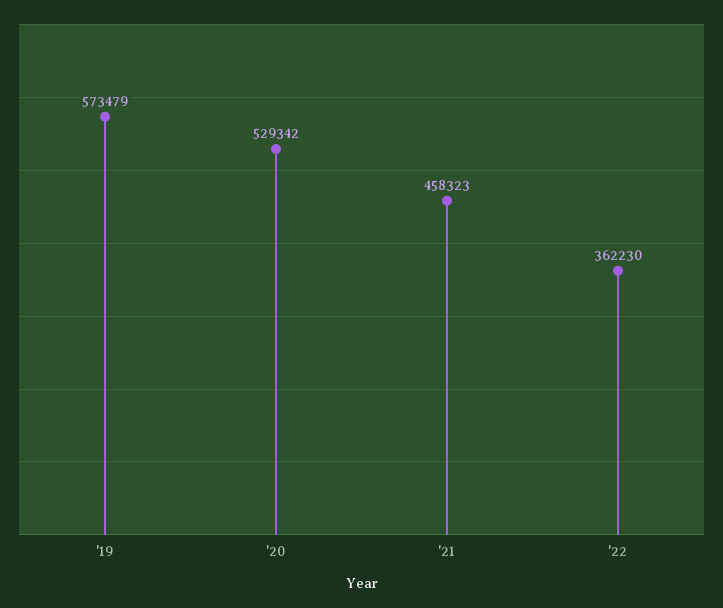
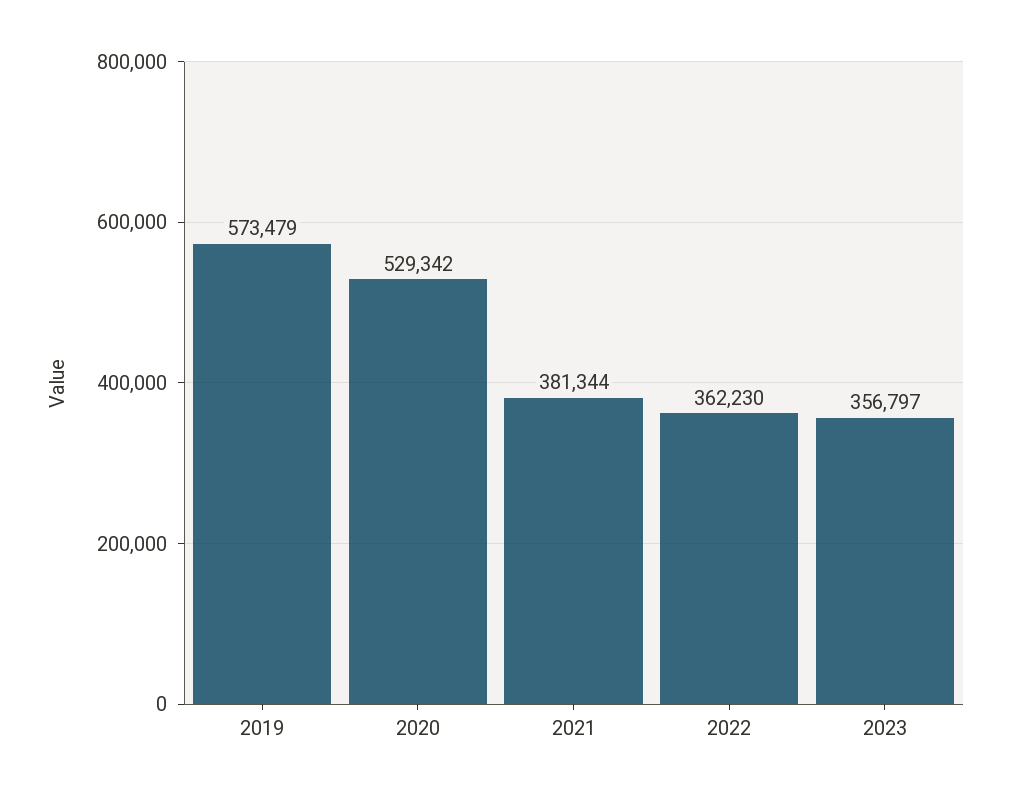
'21: 458323 -> 381344
2023: none -> 356797

